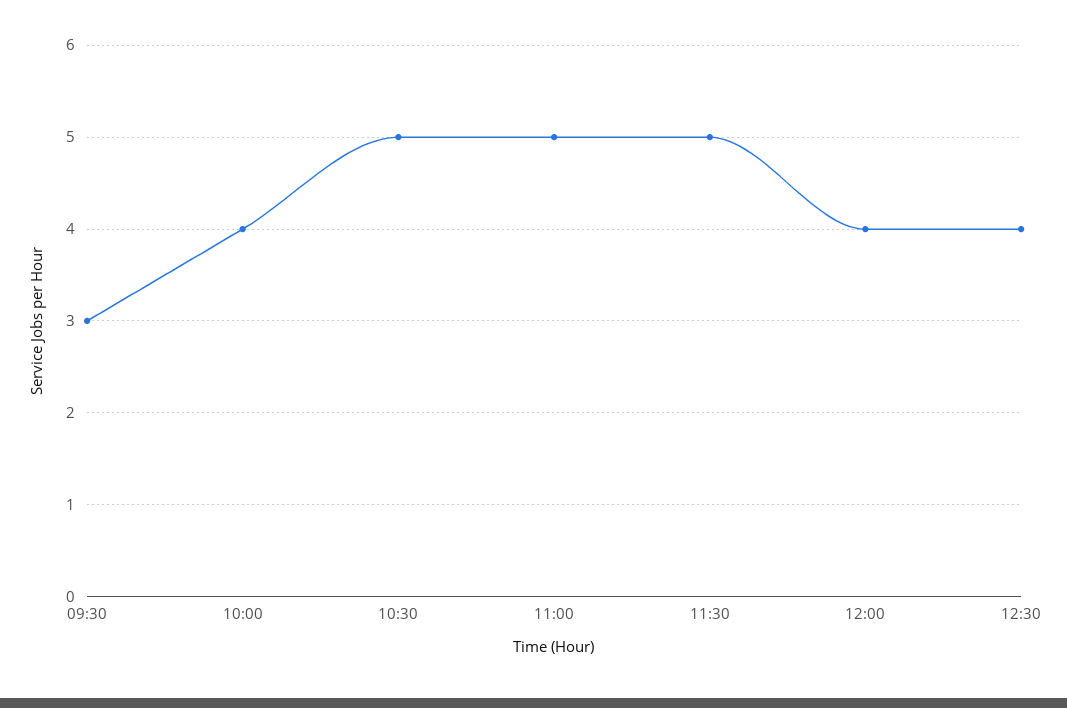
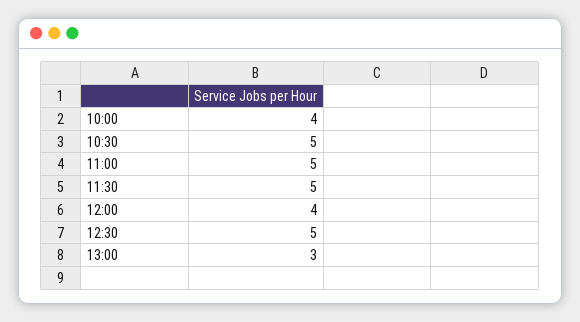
09:30: 3 -> none
12:30: 4 -> 5
13:00: none -> 3

